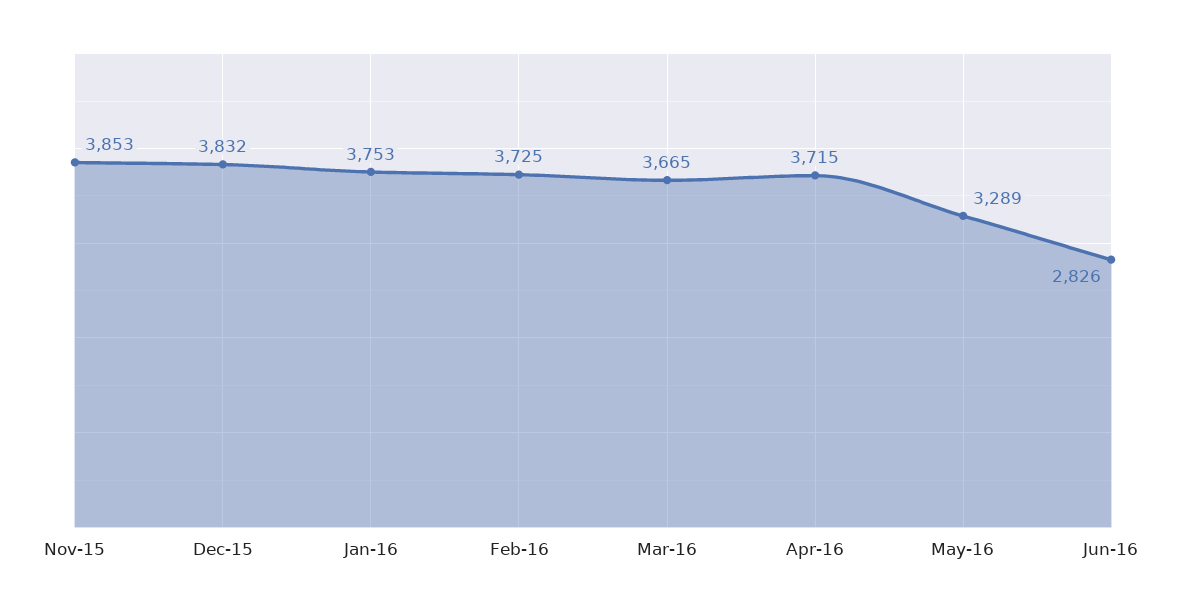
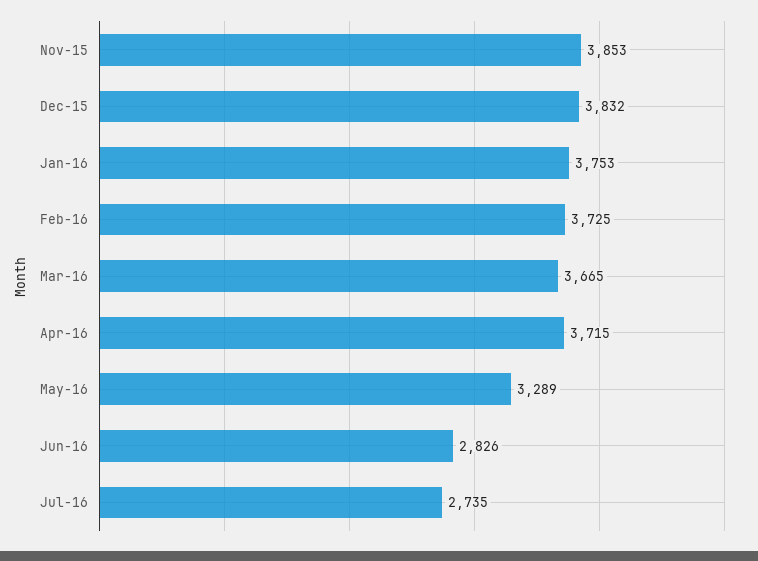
Jul-16: none -> 2735

